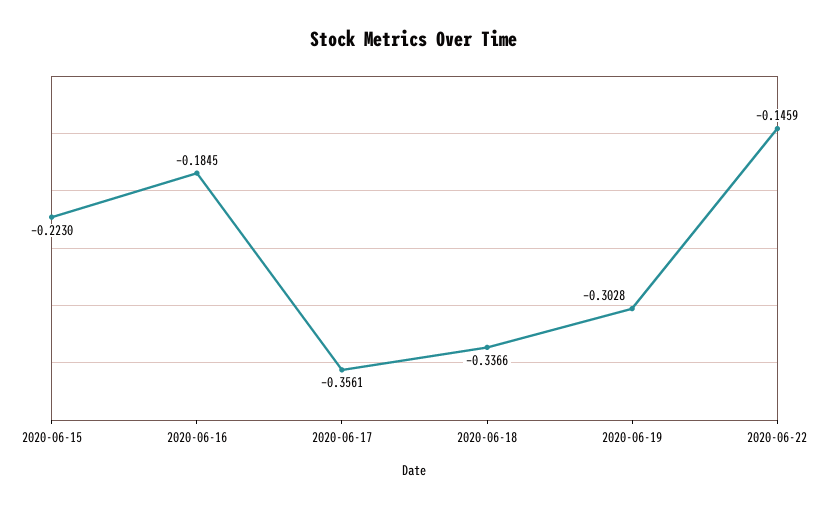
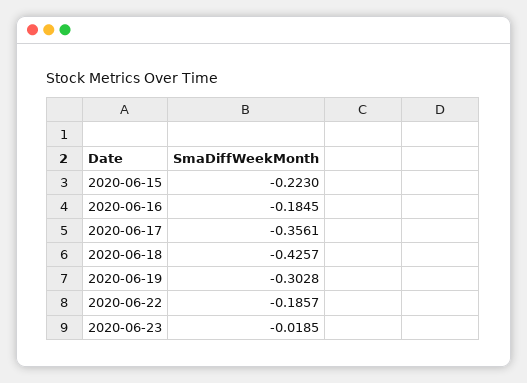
2020-06-18: -0.3366 -> -0.4257
2020-06-22: -0.1459 -> -0.1857
2020-06-23: none -> -0.0185

